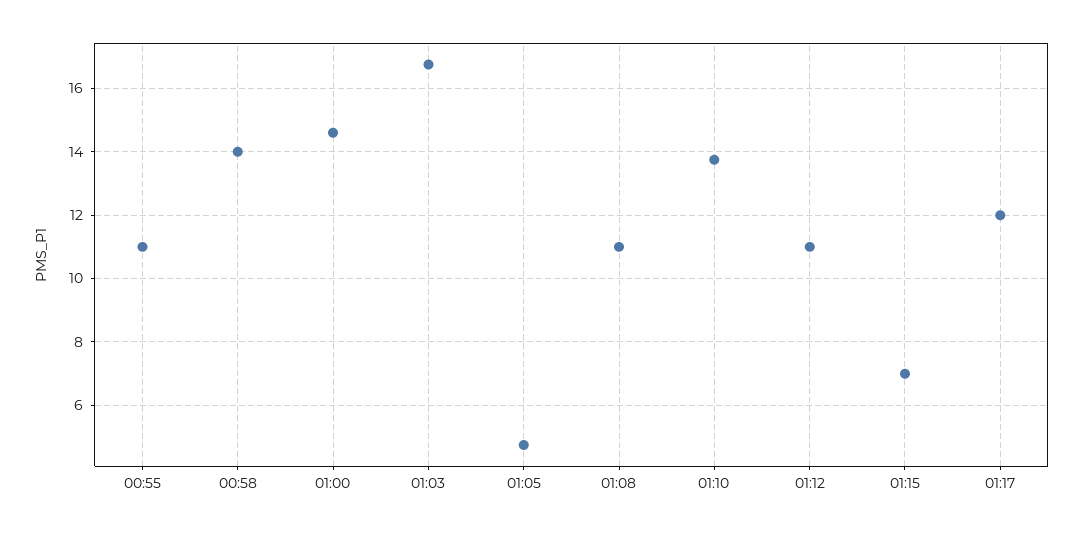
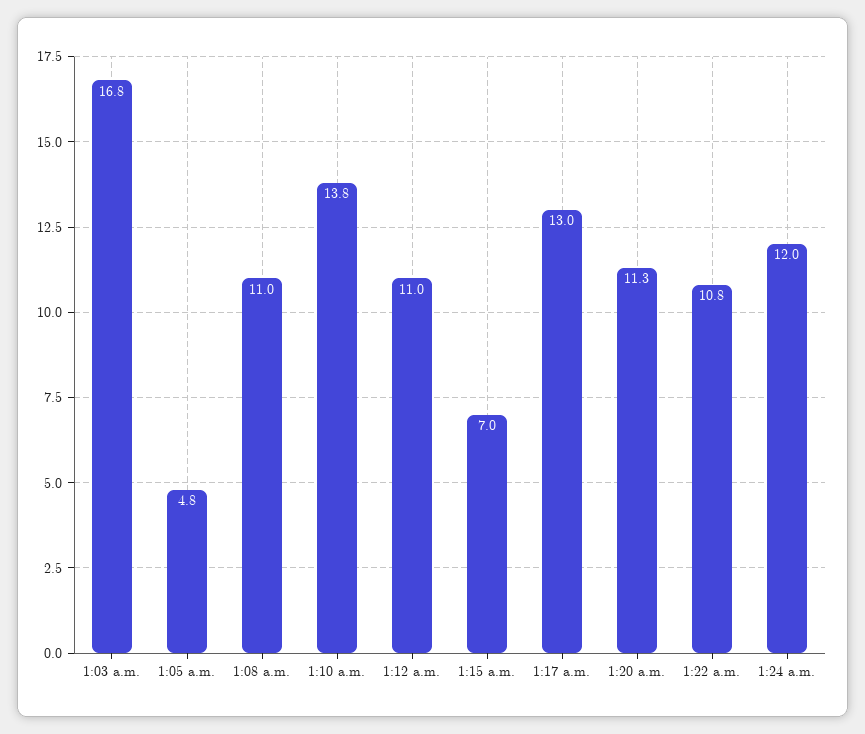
00:55: 11 -> none
00:58: 14 -> none
01:00: 14.6 -> none
01:17: 12 -> 13
1:20 a.m.: none -> 11.3
1:22 a.m.: none -> 10.8
1:24 a.m.: none -> 12

